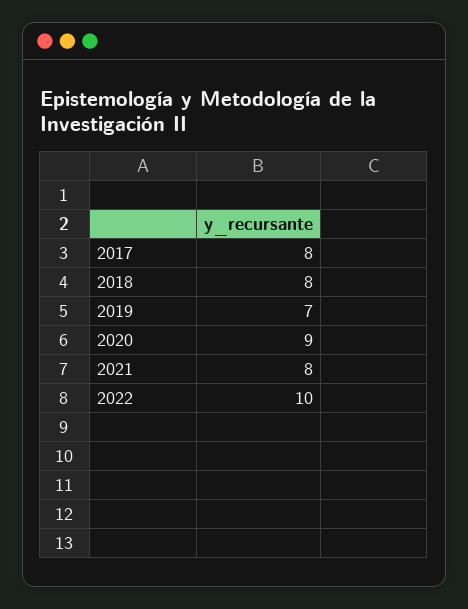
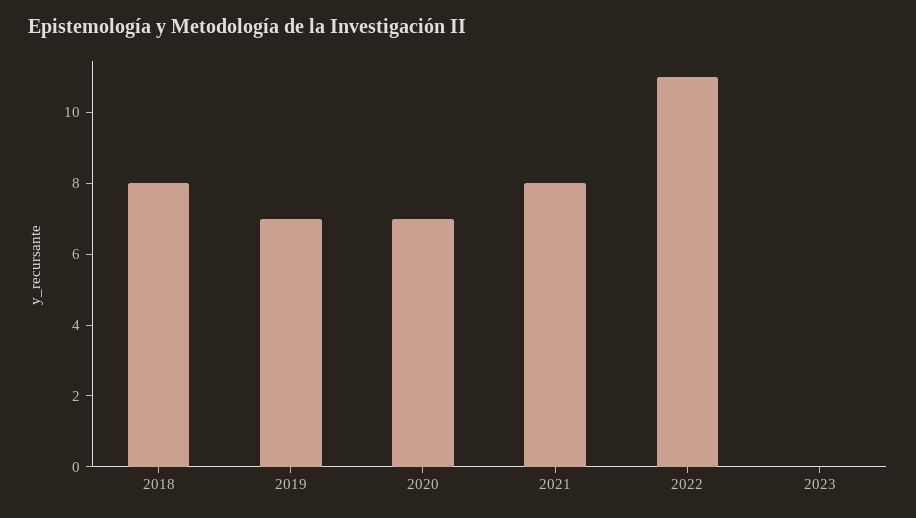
2017: 8 -> none
2020: 9 -> 7
2022: 10 -> 11
2023: none -> 0

